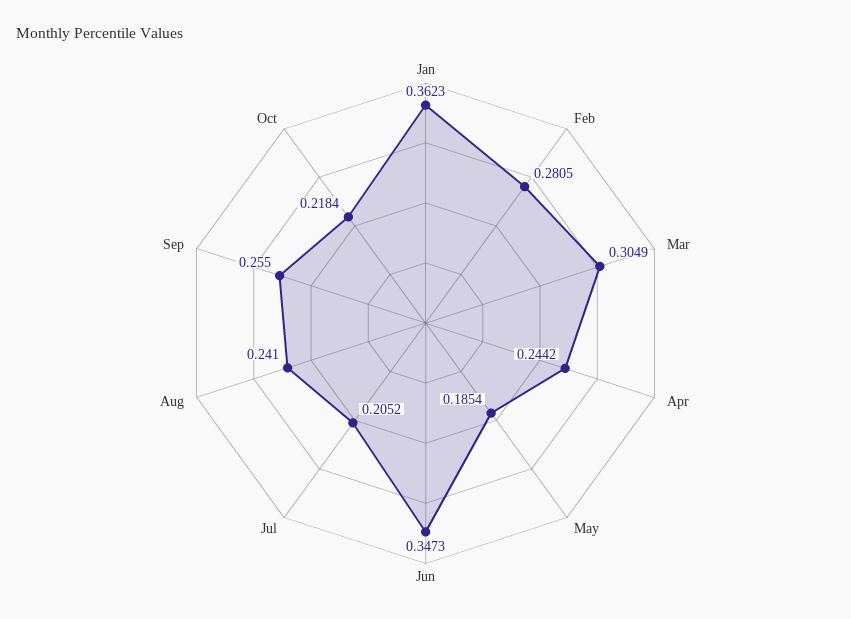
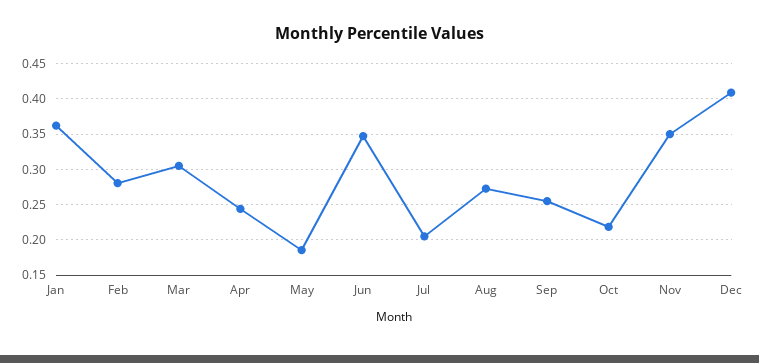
Aug: 0.241 -> 0.27
Nov: none -> 0.35
Dec: none -> 0.41

